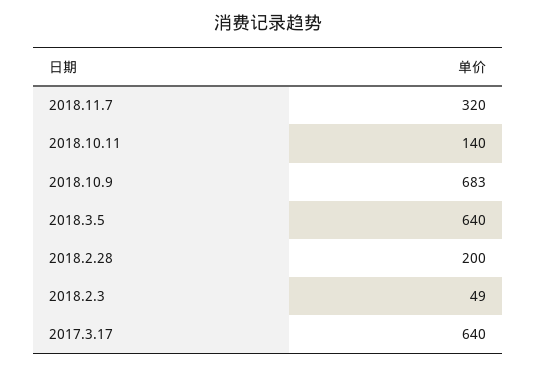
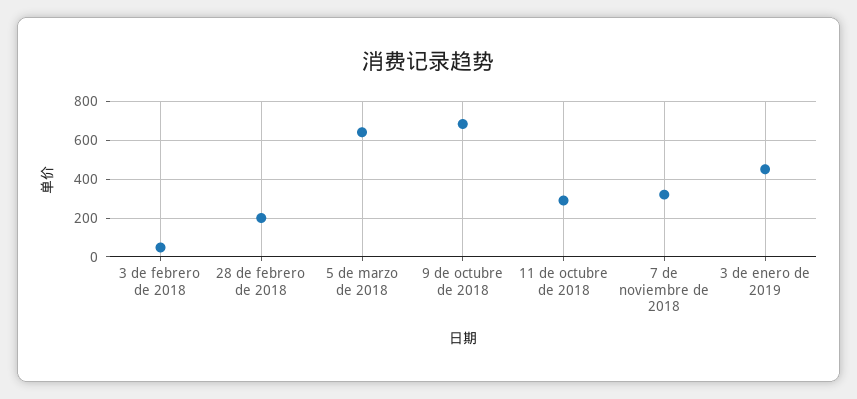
2018.10.11: 140 -> 300
2017.3.17: 640 -> none
3 de enero de 2019: none -> 450

